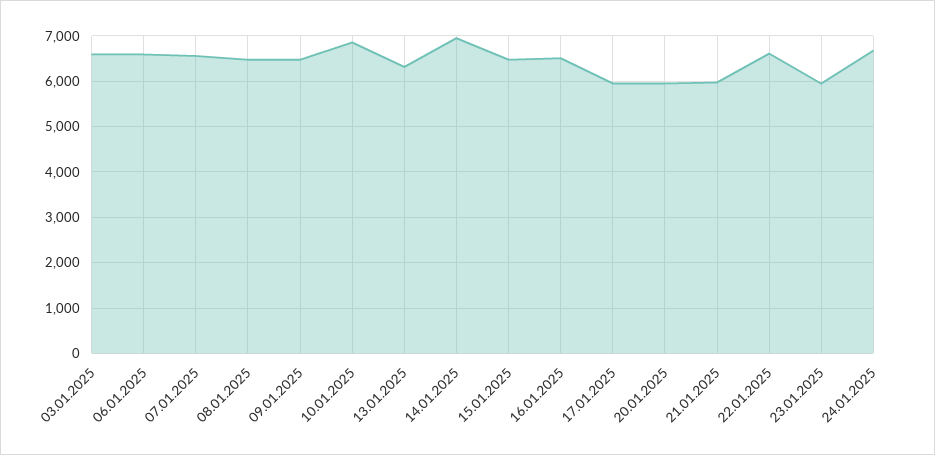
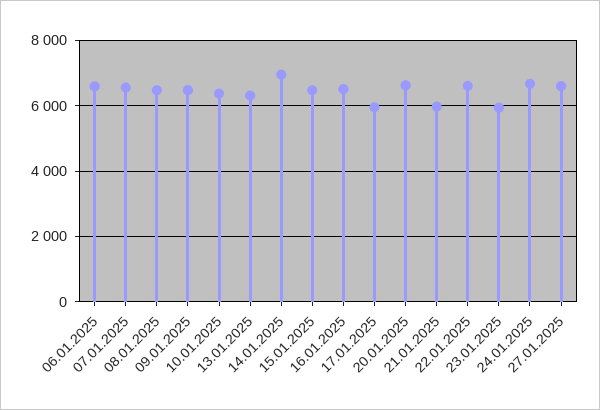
03.01.2025: 6600 -> none
10.01.2025: 6800 -> 6400
20.01.2025: 6000 -> 6600
27.01.2025: none -> 6600

